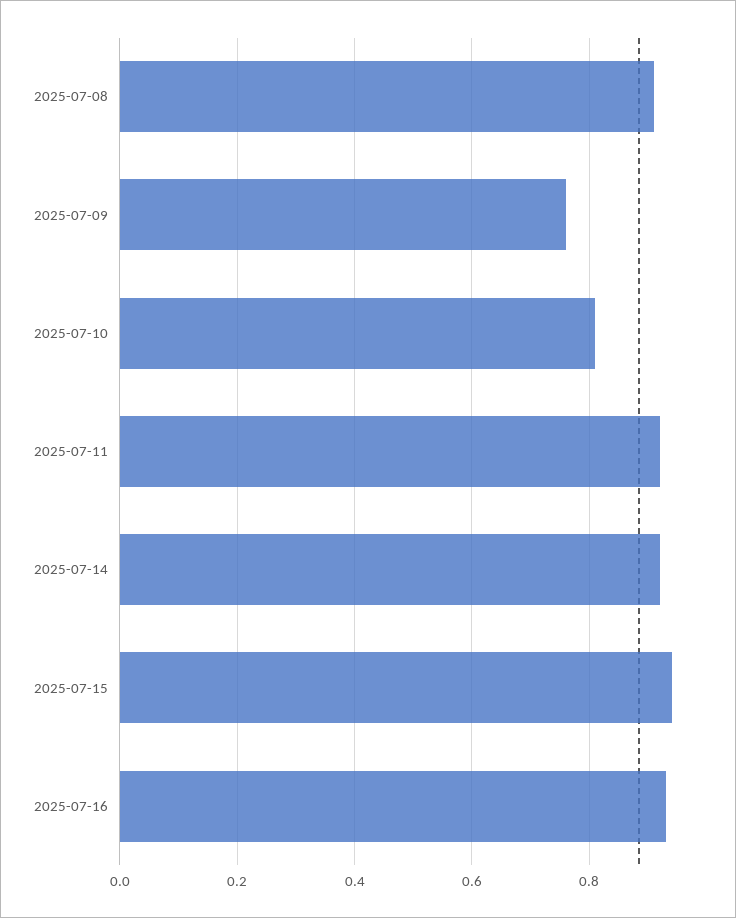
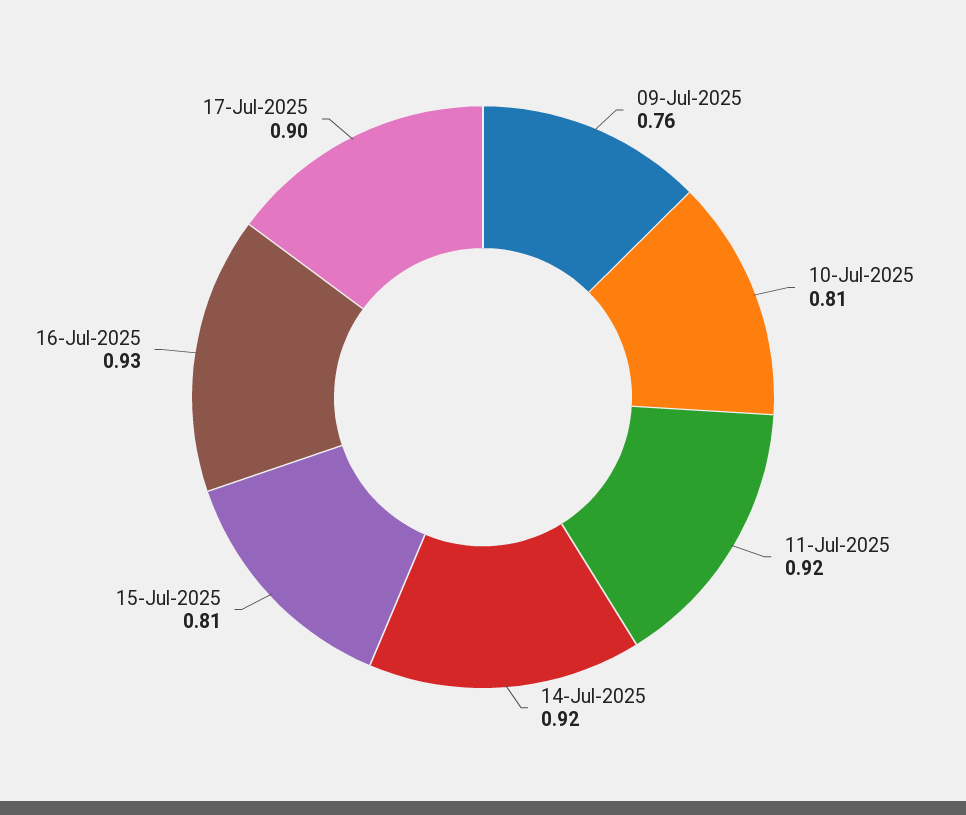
2025-07-08: 0.9 -> none
2025-07-15: 0.95 -> 0.81
17-Jul-2025: none -> 0.9

